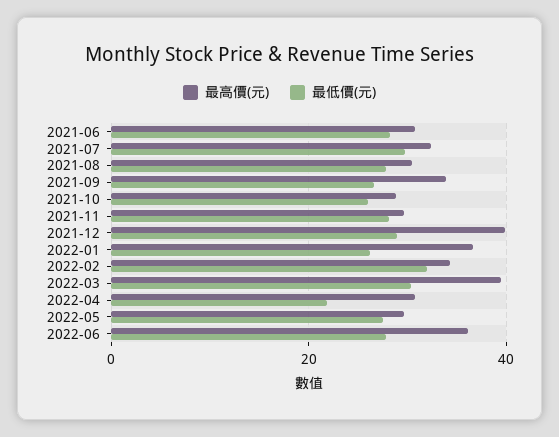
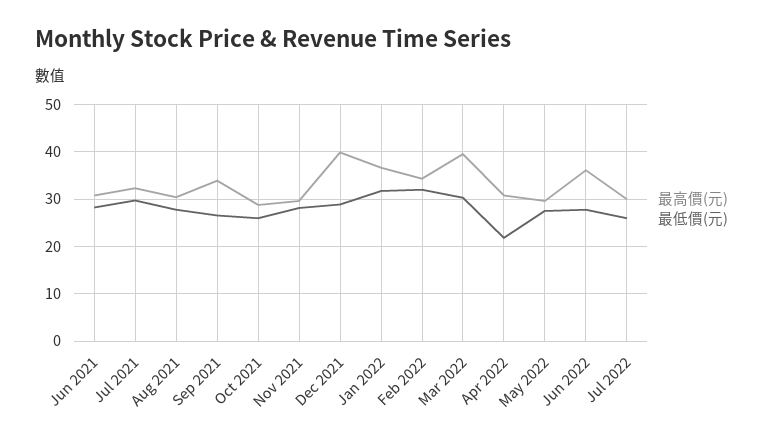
最低價(元), 2022-01: 26 -> 32
最高價(元), Jul 2022: none -> 30
最低價(元), Jul 2022: none -> 26

